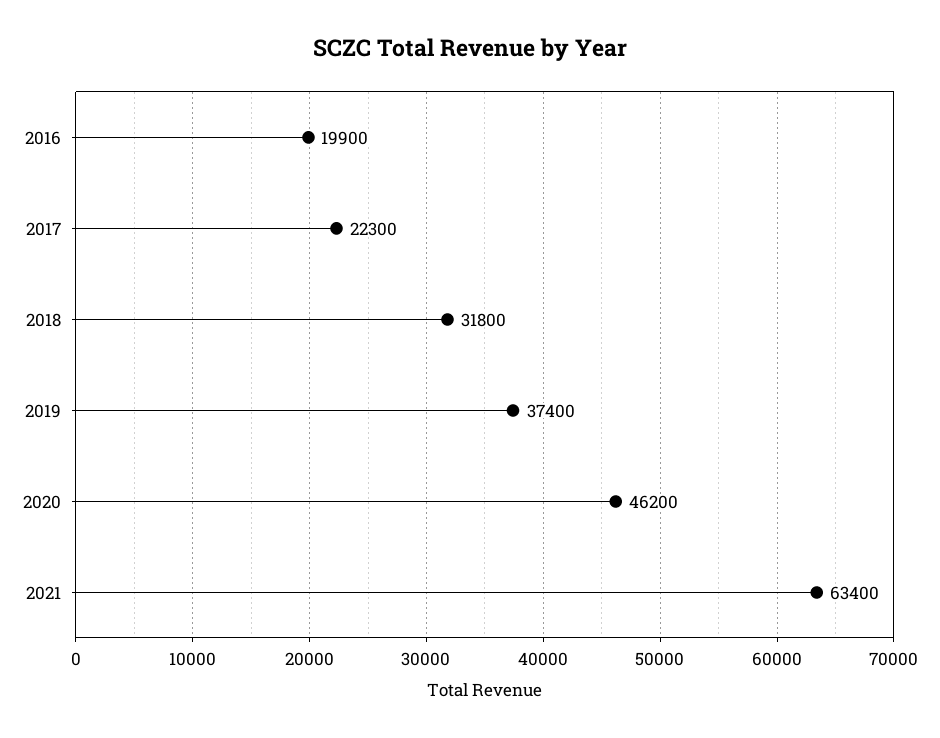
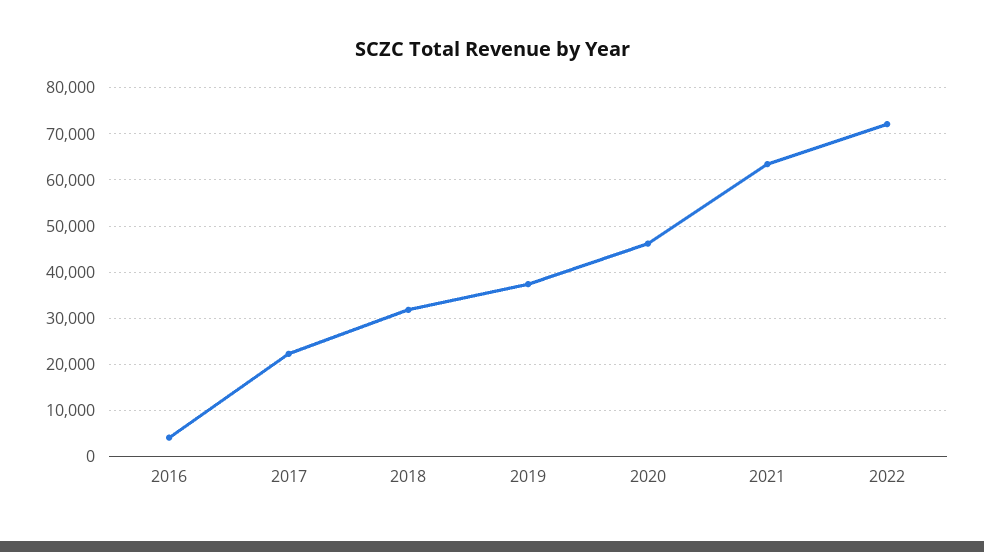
2016: 19900 -> 4000
2022: none -> 72000

